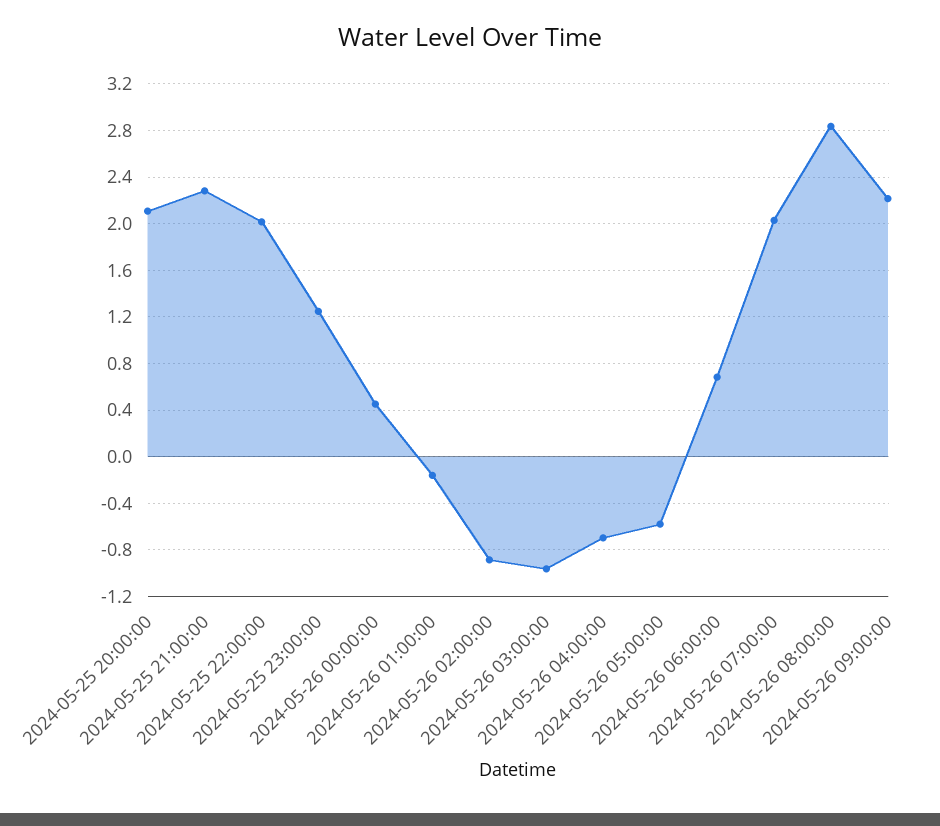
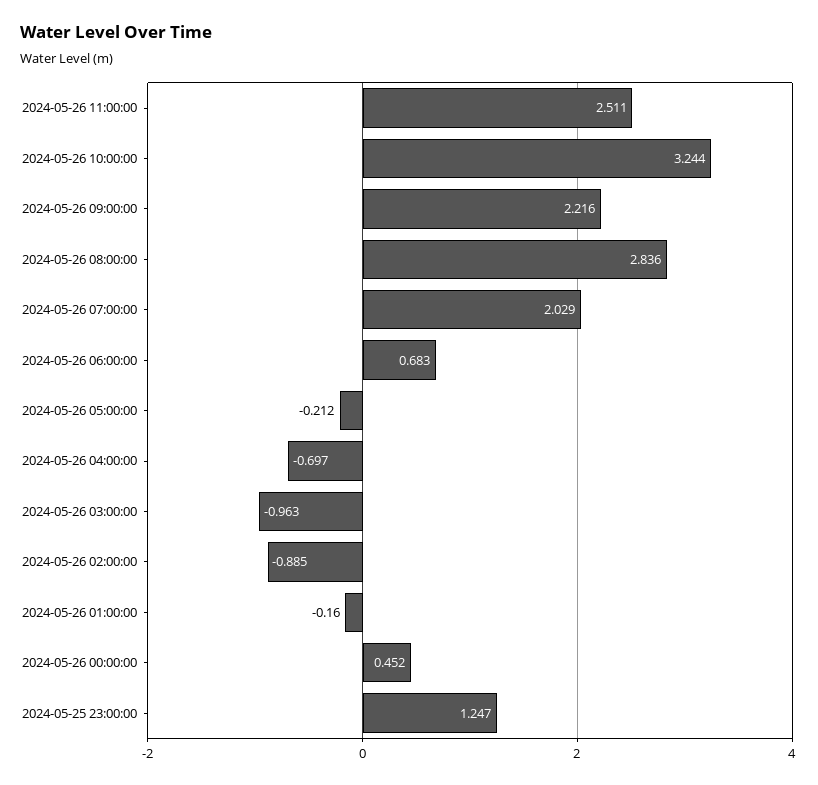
2024-05-25 20:00:00: 2.1 -> none
2024-05-25 21:00:00: 2.3 -> none
2024-05-25 22:00:00: 2 -> none
2024-05-26 05:00:00: -0.6 -> -0.212
2024-05-26 11:00:00: none -> 2.511
2024-05-26 10:00:00: none -> 3.244

